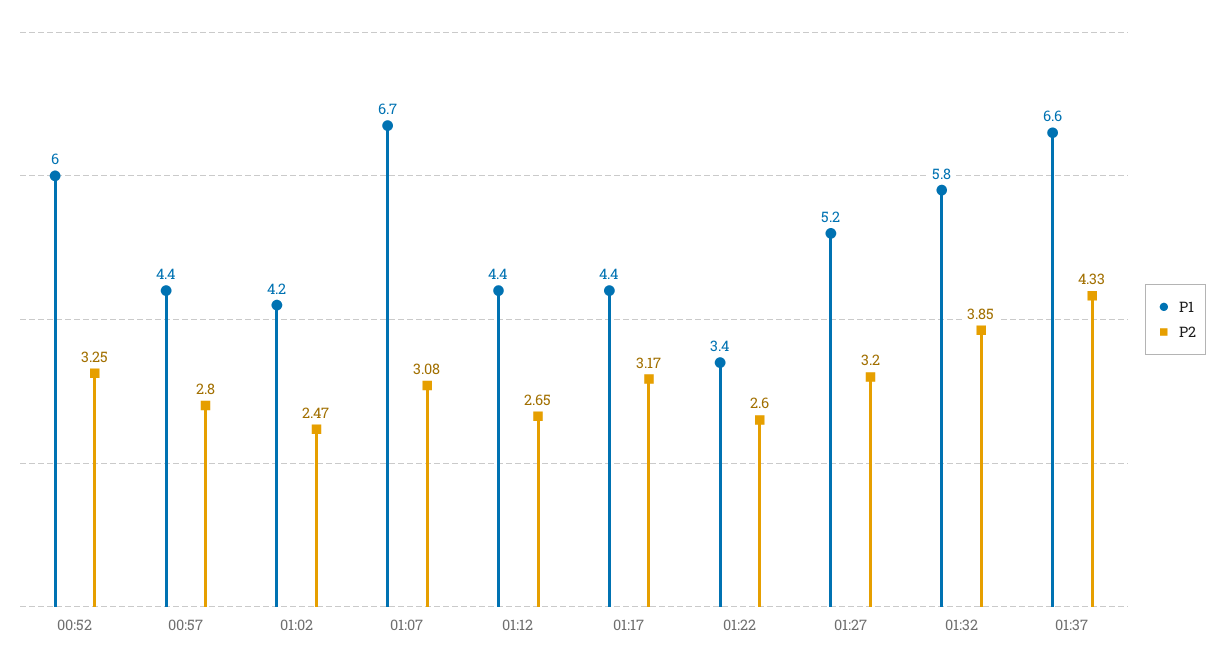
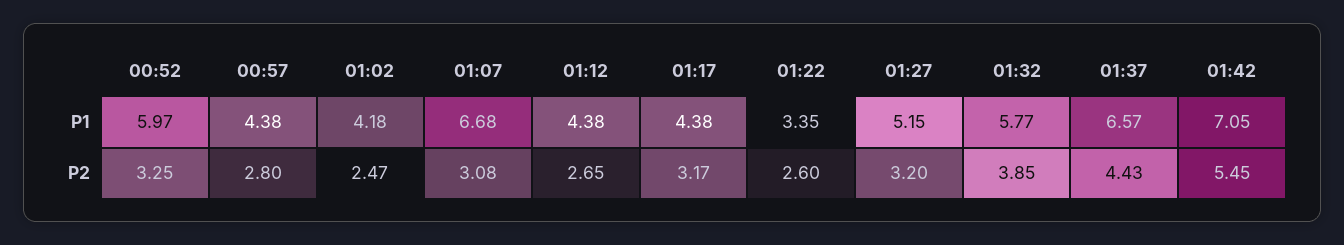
P2, 01:37: 4.33 -> 4.43
P1, 01:42: none -> 7.05
P2, 01:42: none -> 5.45

